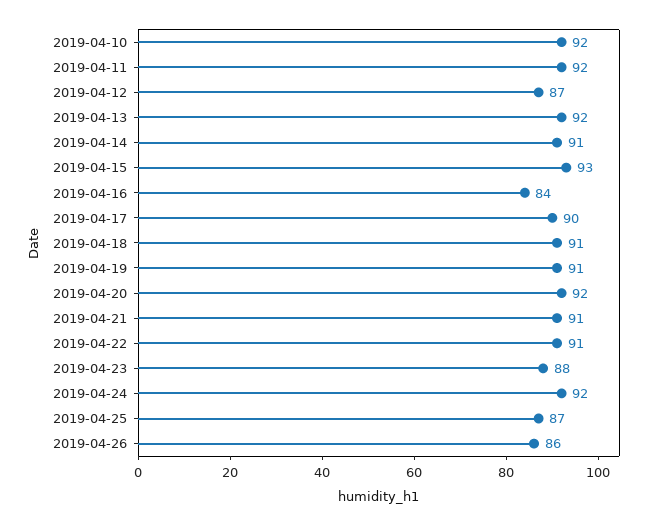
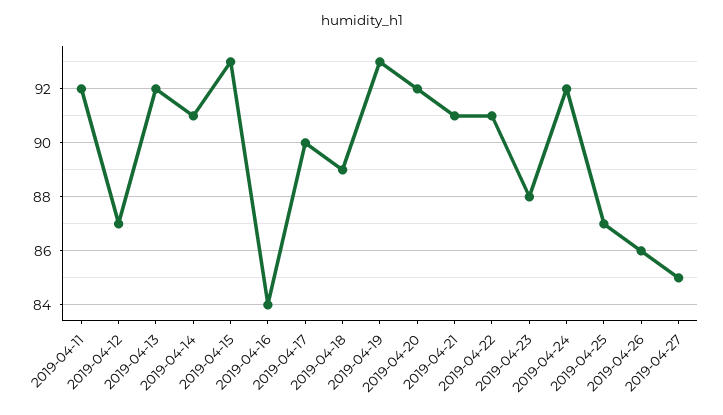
2019-04-10: 92 -> none
2019-04-18: 91 -> 89
2019-04-19: 91 -> 93
2019-04-27: none -> 85

